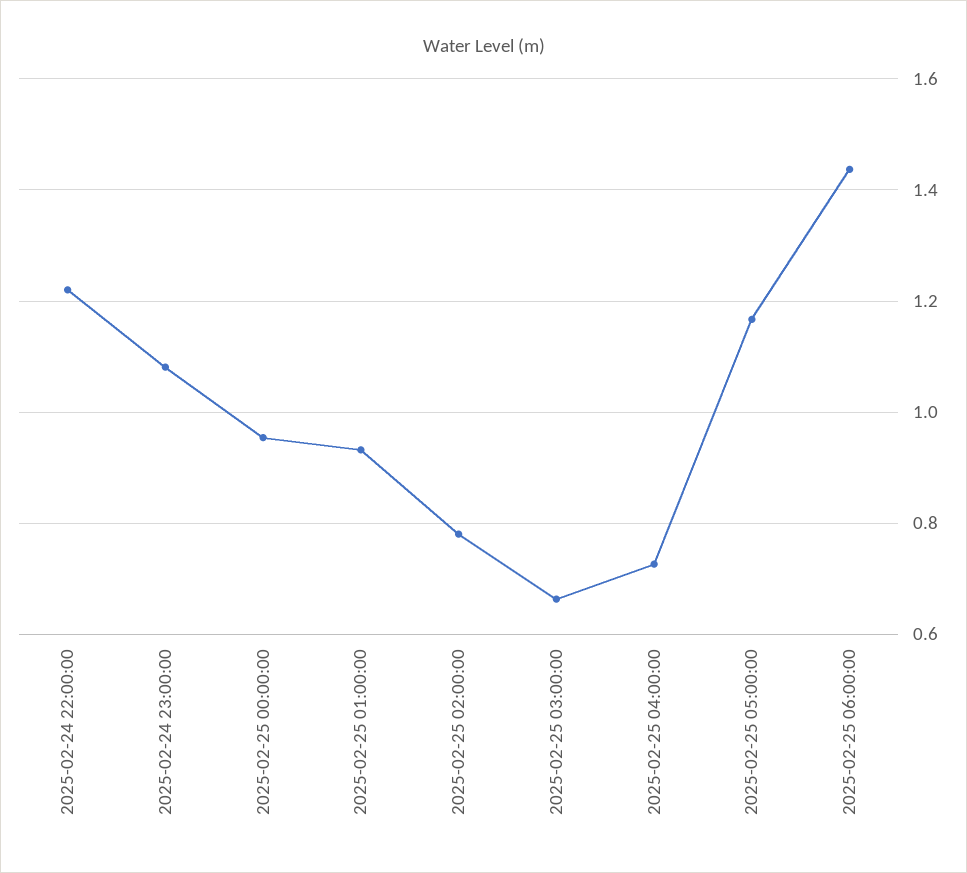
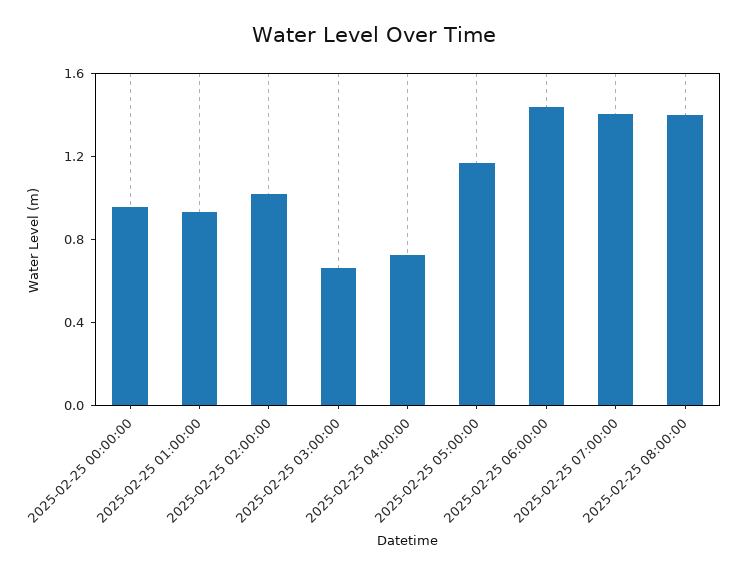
2025-02-24 22:00:00: 1.22 -> none
2025-02-24 23:00:00: 1.08 -> none
2025-02-25 02:00:00: 0.78 -> 1
2025-02-25 07:00:00: none -> 1.4
2025-02-25 08:00:00: none -> 1.4

